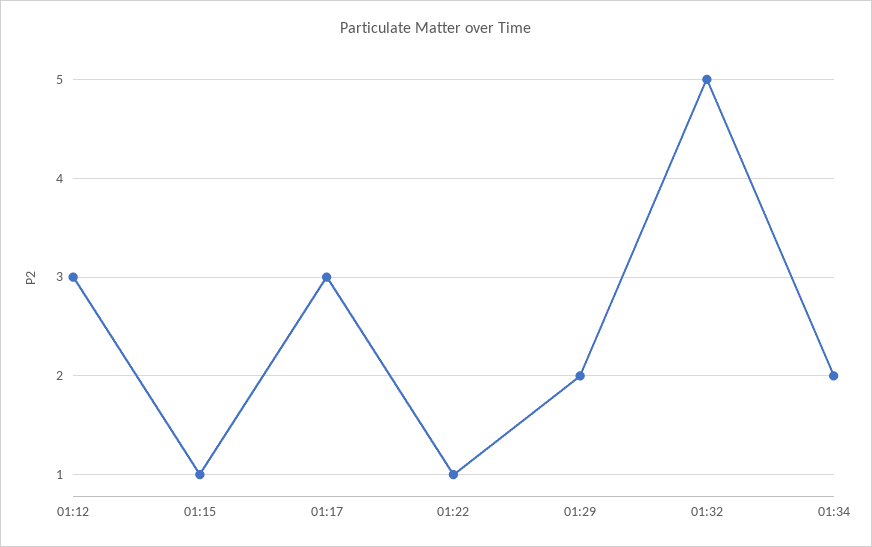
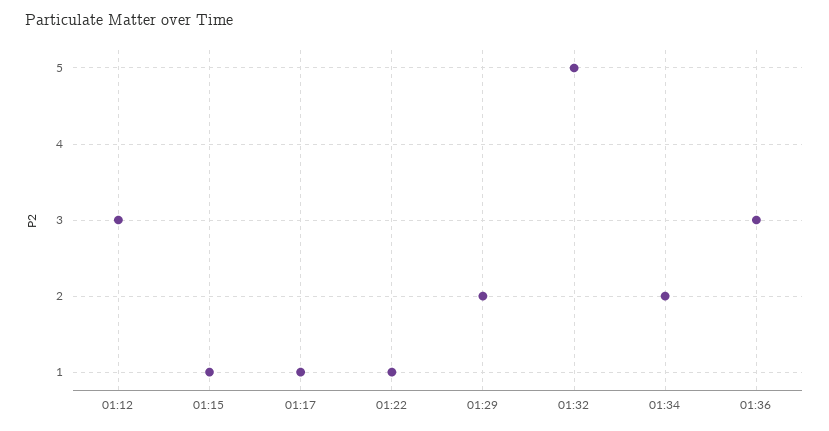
01:17: 3 -> 1
01:36: none -> 3

